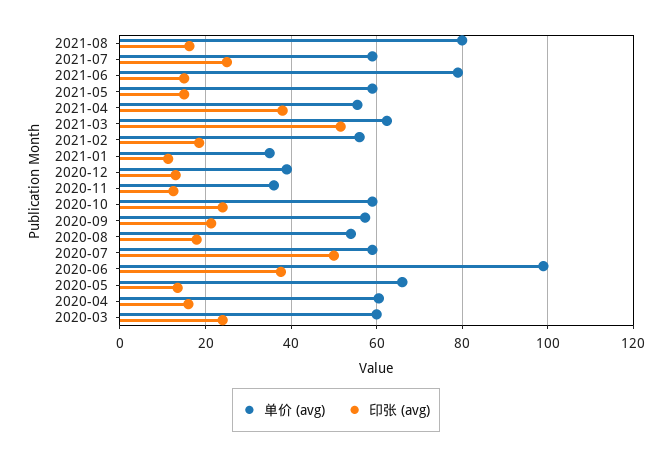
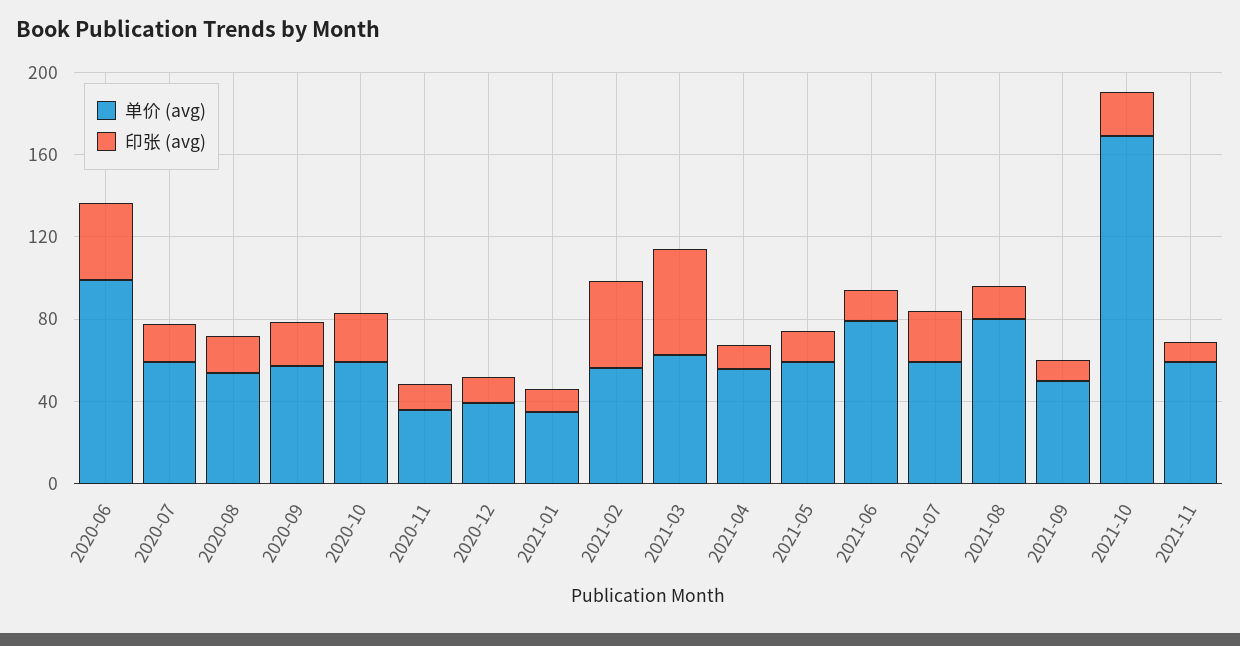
印张 (avg), 2021-04: 38 -> 10
印张 (avg), 2021-02: 18 -> 40
印张 (avg), 2020-07: 50 -> 20
单价 (avg), 2020-05: 66 -> none
印张 (avg), 2020-05: 14 -> none
单价 (avg), 2020-04: 60 -> none
印张 (avg), 2020-04: 16 -> none
单价 (avg), 2020-03: 60 -> none
印张 (avg), 2020-03: 24 -> none
单价 (avg), 2021-09: none -> 50
印张 (avg), 2021-09: none -> 10
单价 (avg), 2021-10: none -> 170
印张 (avg), 2021-10: none -> 20
单价 (avg), 2021-11: none -> 60
印张 (avg), 2021-11: none -> 10

